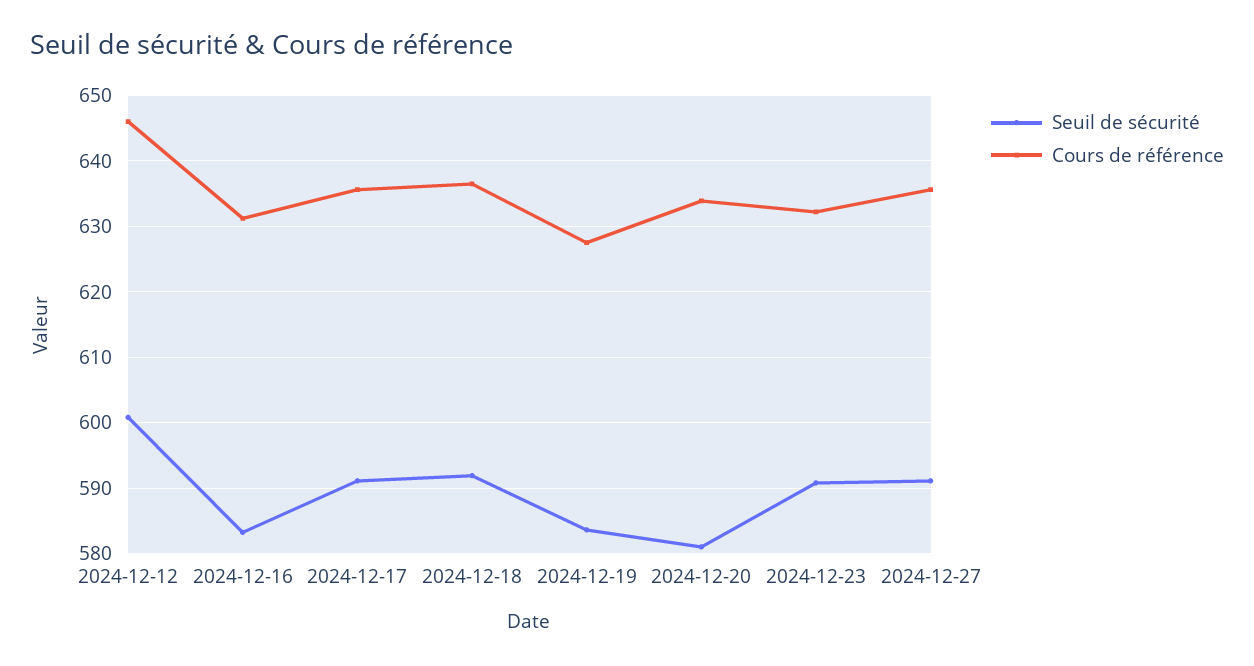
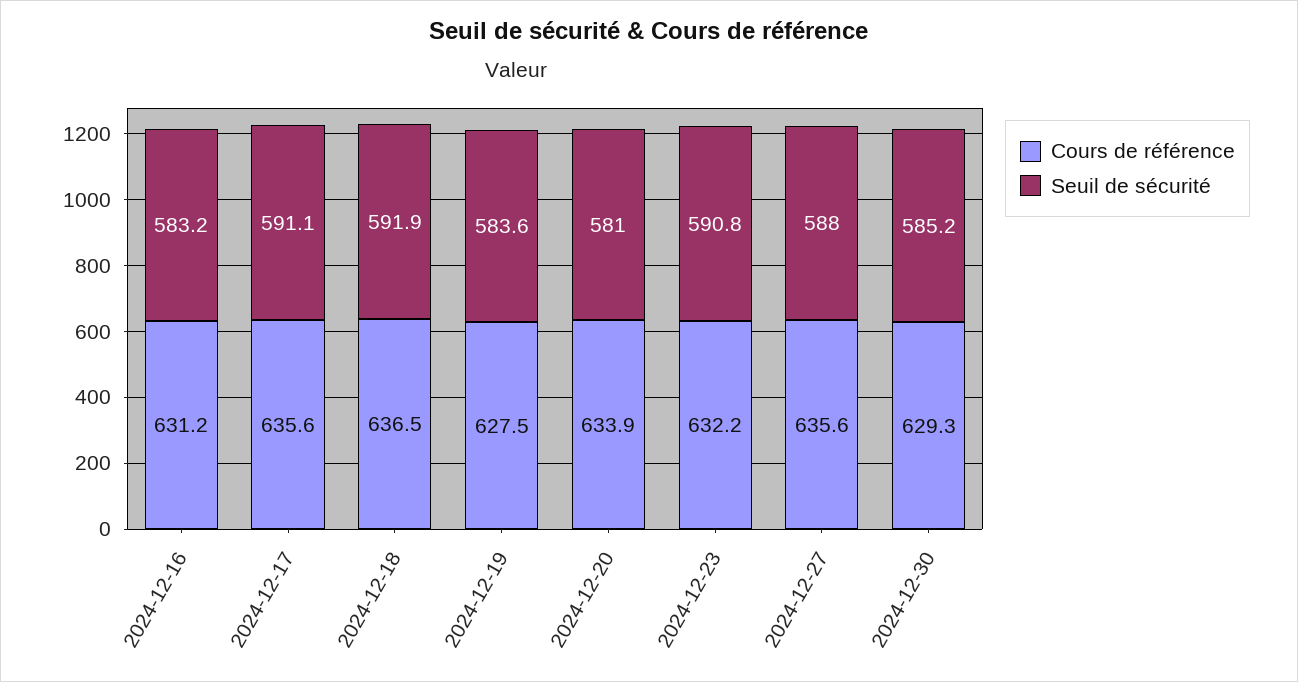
Seuil de sécurité, 2024-12-12: 601 -> none
Cours de référence, 2024-12-12: 646 -> none
Seuil de sécurité, 2024-12-27: 591 -> 588
Cours de référence, 2024-12-30: none -> 629.3
Seuil de sécurité, 2024-12-30: none -> 585.2

